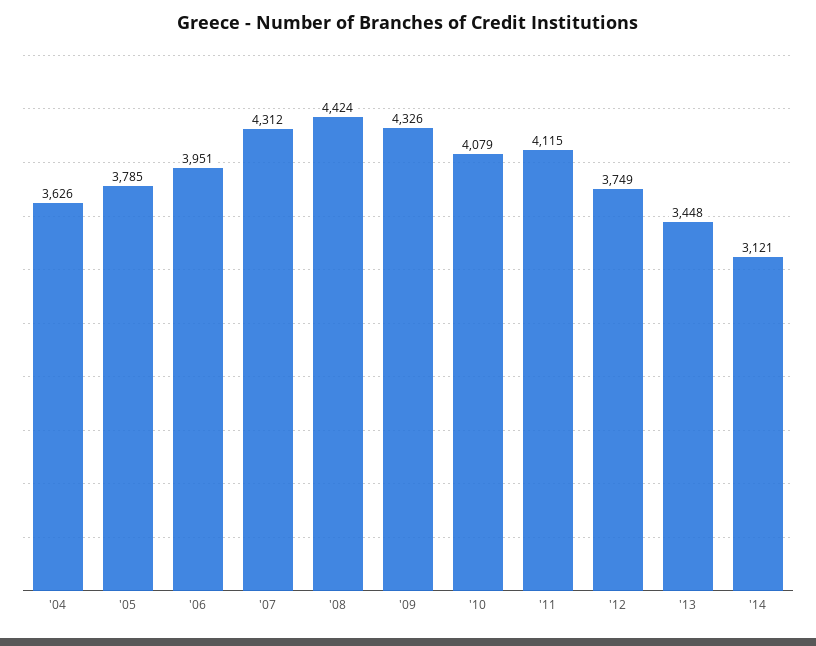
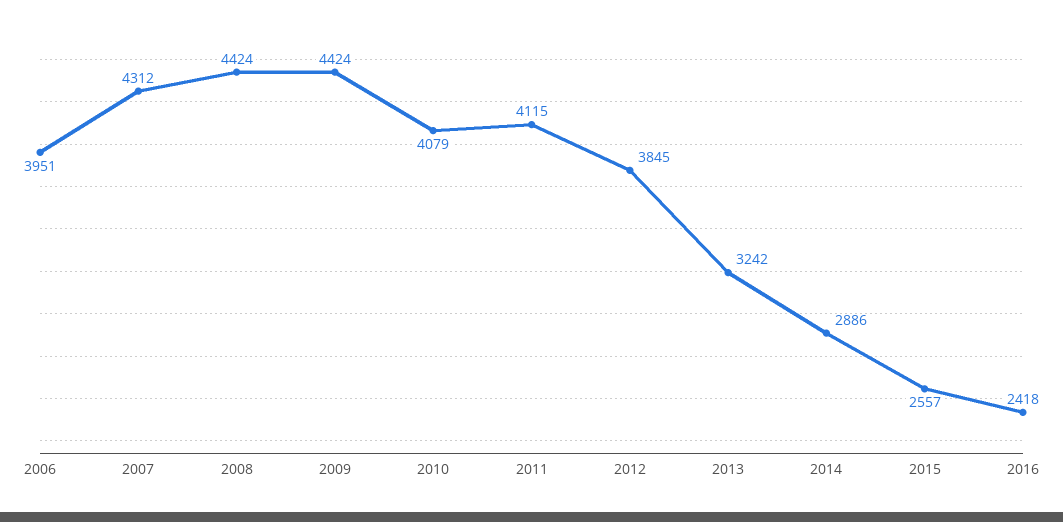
'04: 3626 -> none
'05: 3785 -> none
'09: 4326 -> 4424
'12: 3749 -> 3845
'13: 3448 -> 3242
'14: 3121 -> 2886
2015: none -> 2557
2016: none -> 2418

